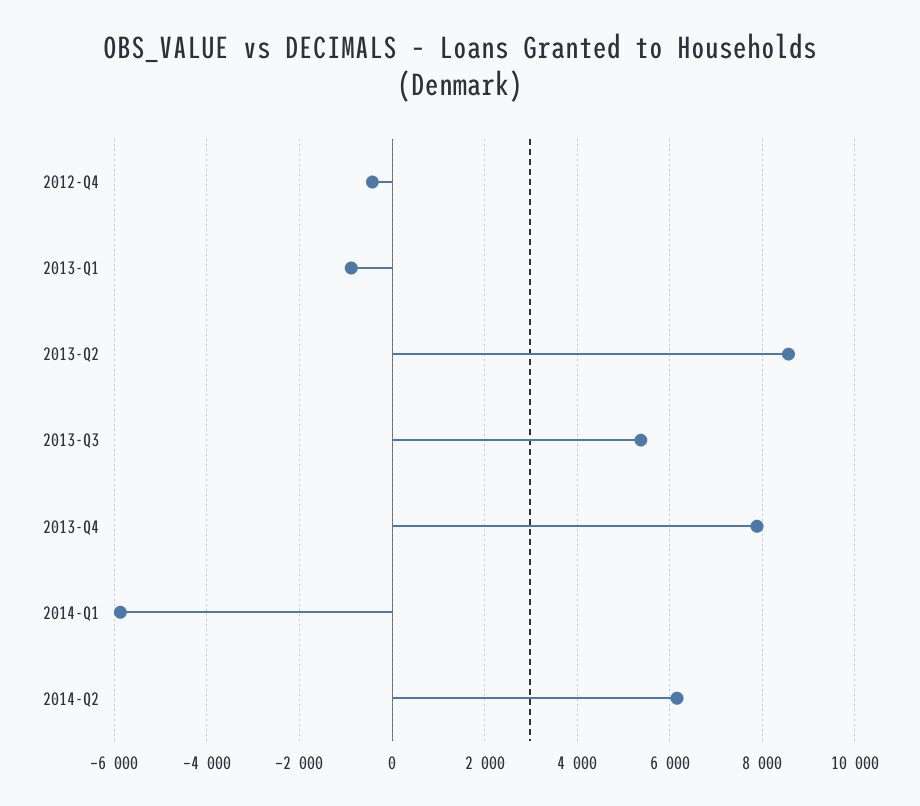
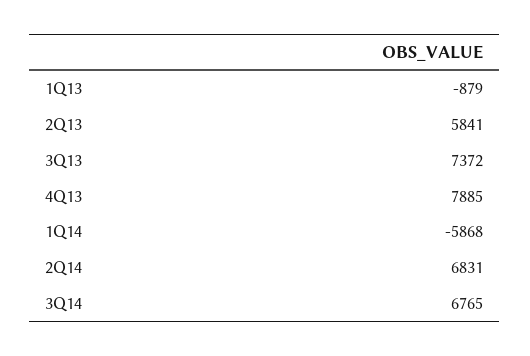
2012-Q4: -400 -> none
2013-Q2: 8600 -> 5841
2013-Q3: 5400 -> 7372
2014-Q2: 6200 -> 6831
3Q14: none -> 6765

